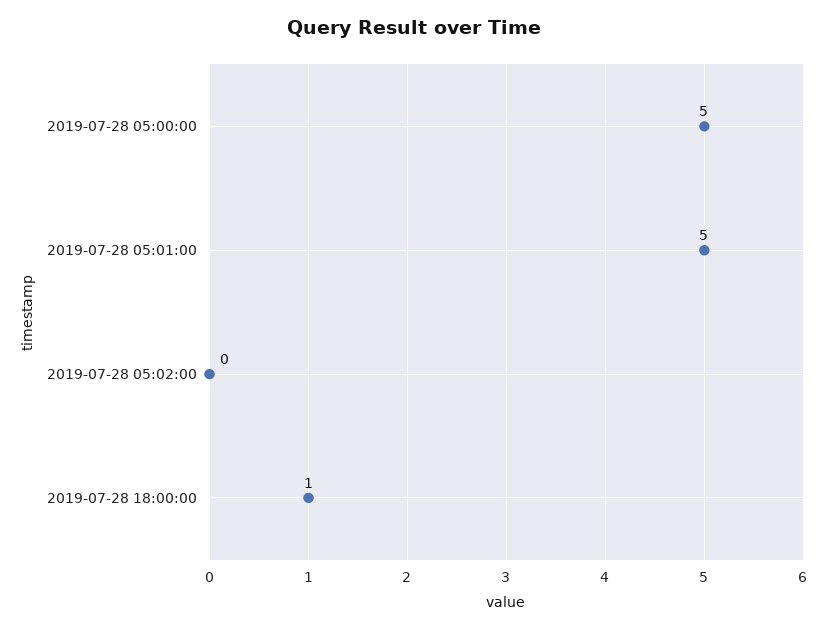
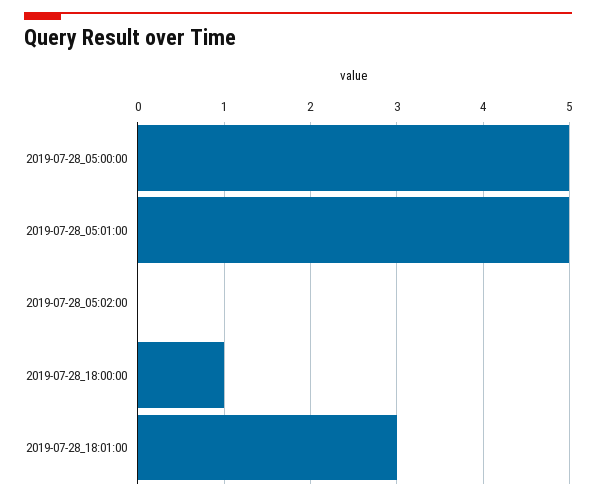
2019-07-28_18:01:00: none -> 3

